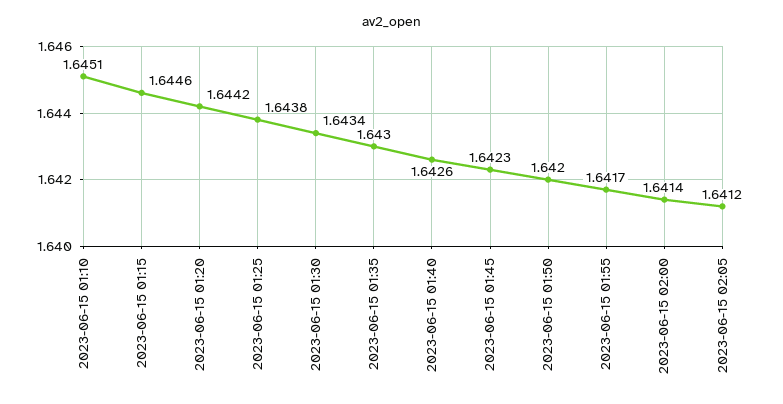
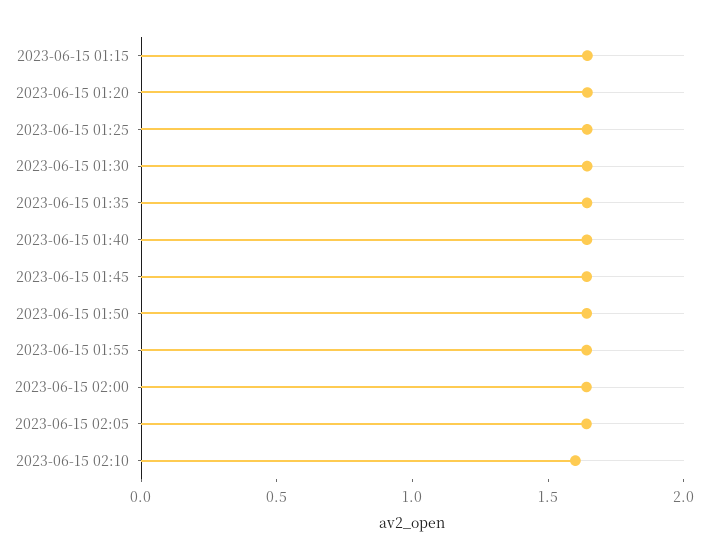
2023-06-15 01:10: 1.6451 -> none
2023-06-15 02:10: none -> 1.6

